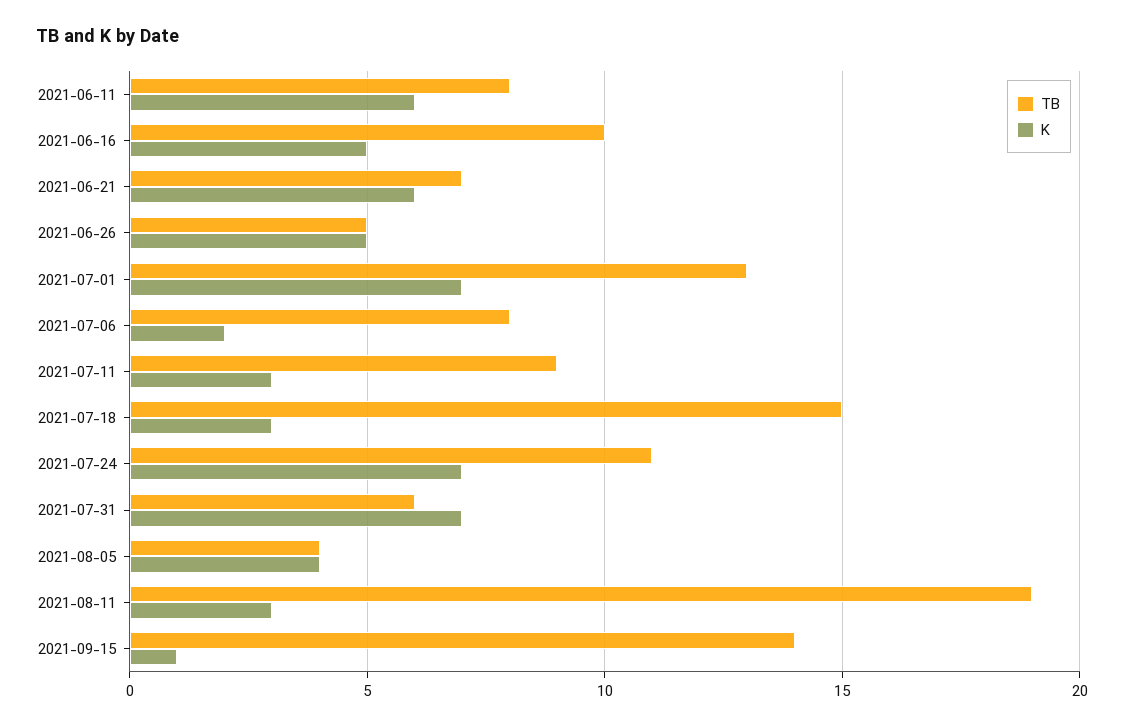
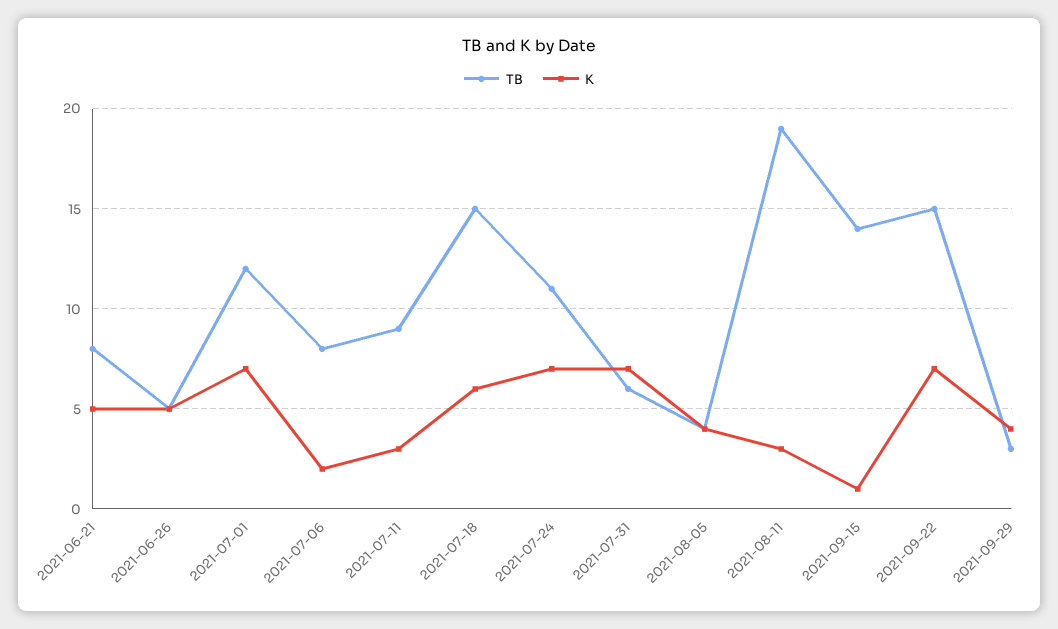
TB, 2021-06-11: 8 -> none
K, 2021-06-11: 6 -> none
TB, 2021-06-16: 10 -> none
K, 2021-06-16: 5 -> none
TB, 2021-06-21: 7 -> 8
K, 2021-06-21: 6 -> 5
TB, 2021-07-01: 13 -> 12
K, 2021-07-18: 3 -> 6
TB, 2021-09-22: none -> 15
K, 2021-09-22: none -> 7
TB, 2021-09-29: none -> 3
K, 2021-09-29: none -> 4

